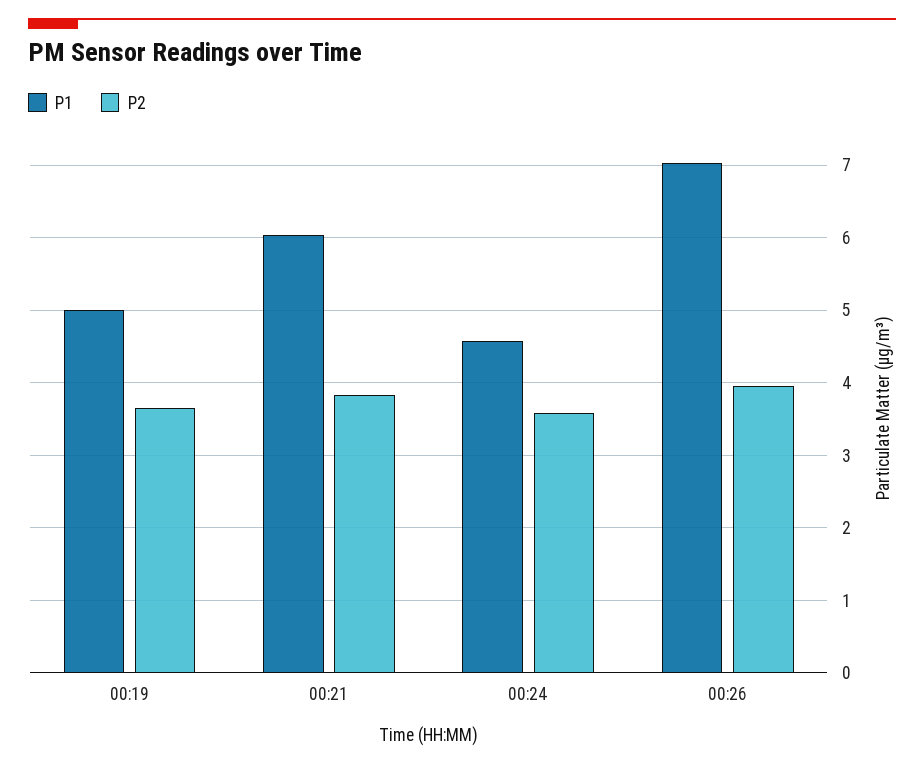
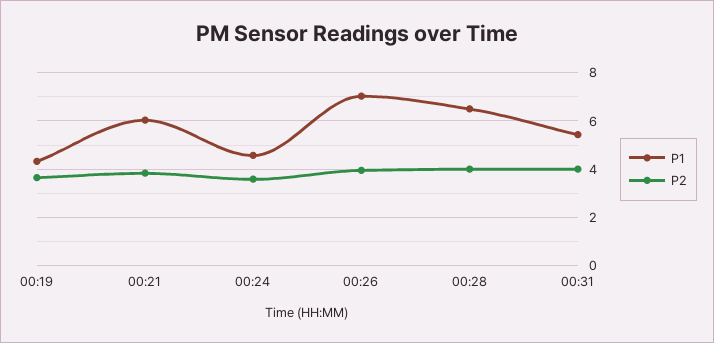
P1, 00:19: 5 -> 4.25
P1, 00:28: none -> 6.5
P2, 00:28: none -> 4
P1, 00:31: none -> 5.5
P2, 00:31: none -> 4

